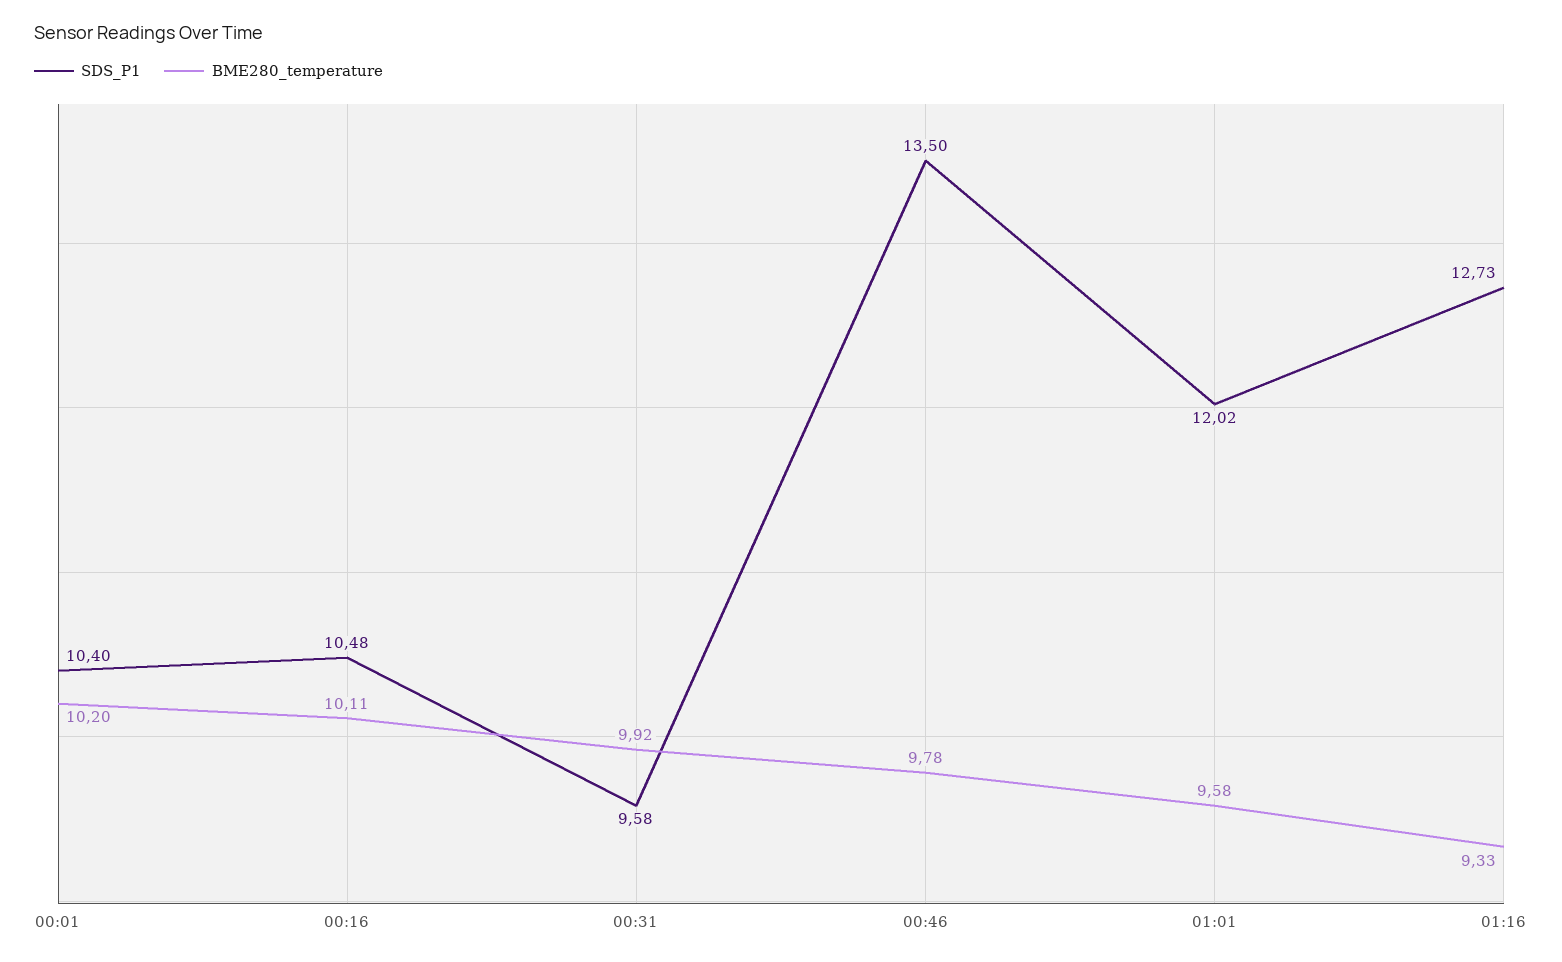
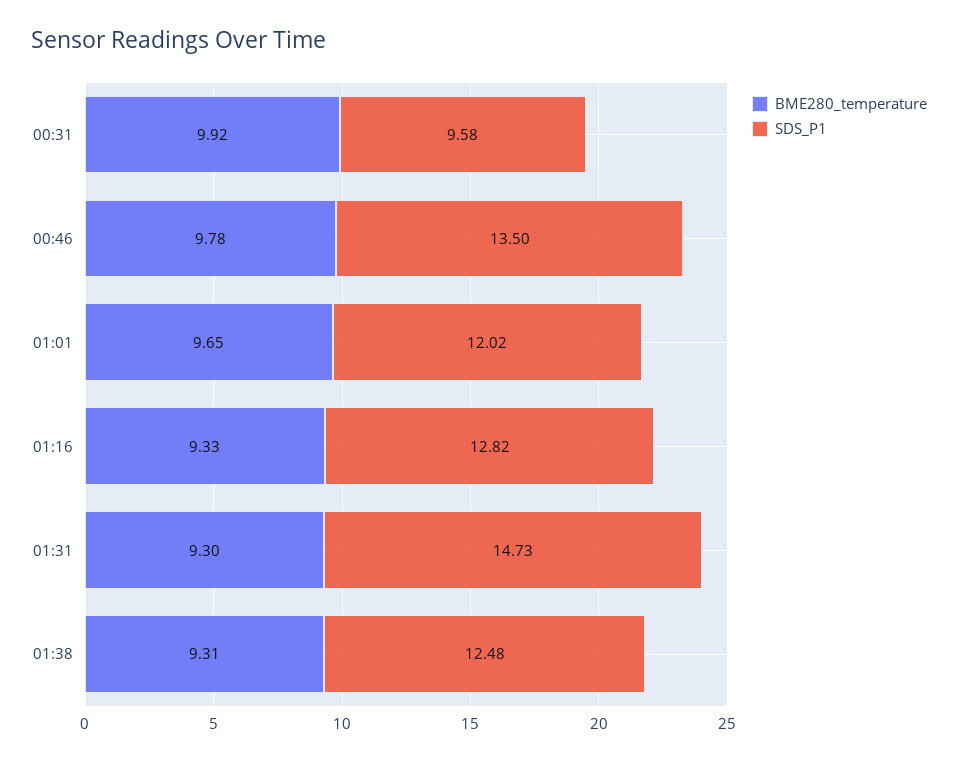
SDS_P1, 00:01: 10.4 -> none
BME280_temperature, 00:01: 10.2 -> none
SDS_P1, 00:16: 10.48 -> none
BME280_temperature, 00:16: 10.11 -> none
BME280_temperature, 01:01: 9.58 -> 9.65
SDS_P1, 01:16: 12.73 -> 12.82
BME280_temperature, 01:31: none -> 9.3
SDS_P1, 01:31: none -> 14.73
BME280_temperature, 01:38: none -> 9.31
SDS_P1, 01:38: none -> 12.48

